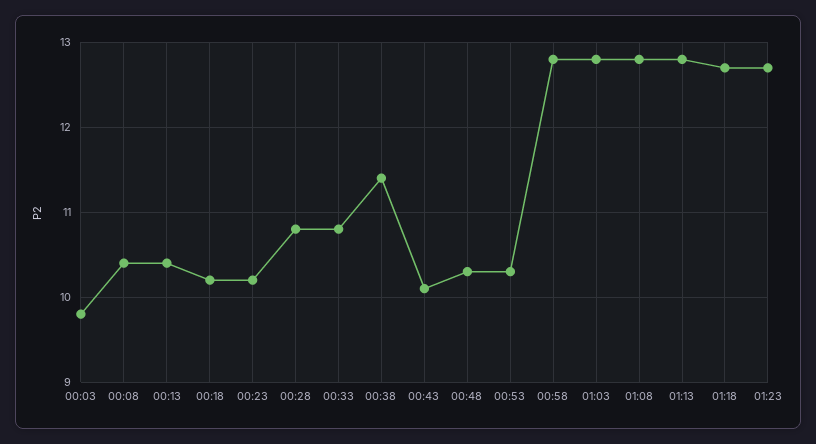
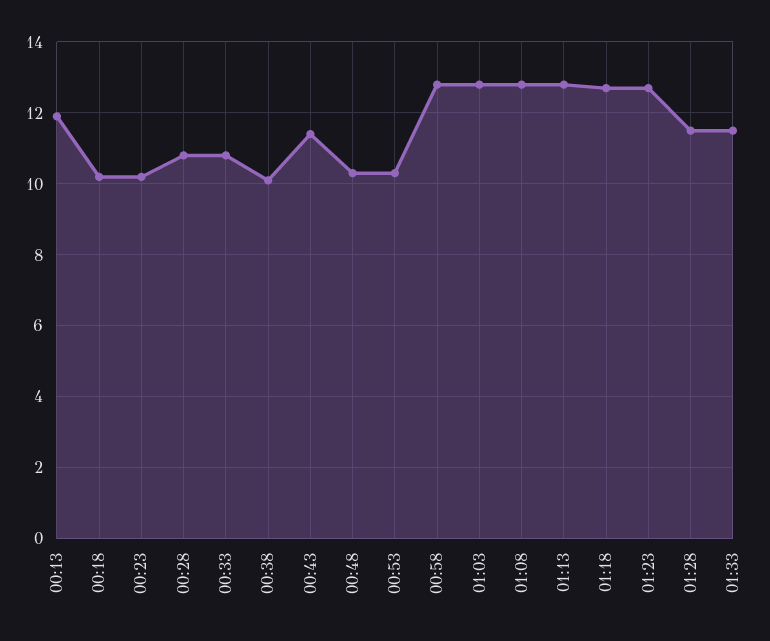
00:03: 9.8 -> none
00:08: 10.4 -> none
00:13: 10.4 -> 12
00:38: 11.4 -> 10
00:43: 10.1 -> 11.5
01:28: none -> 11.5
01:33: none -> 11.5

